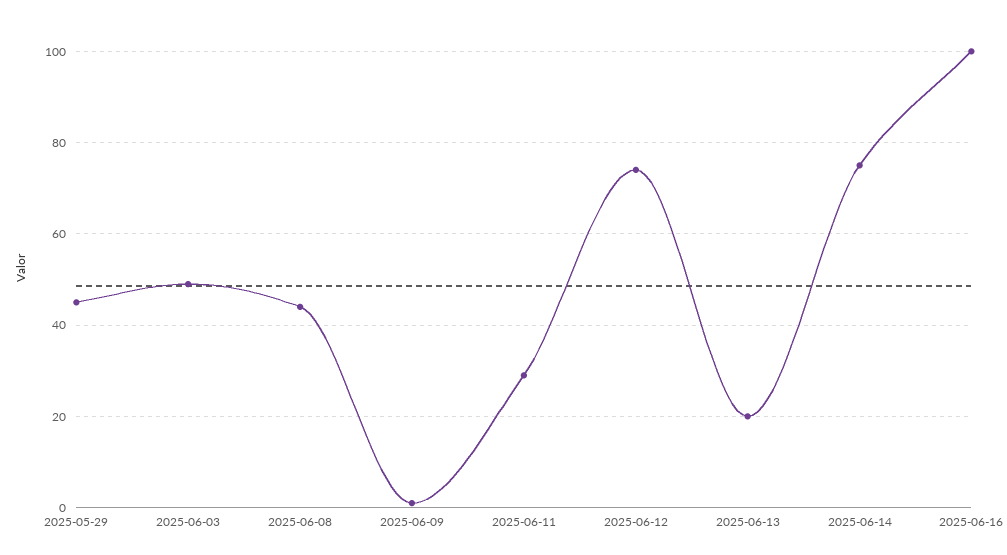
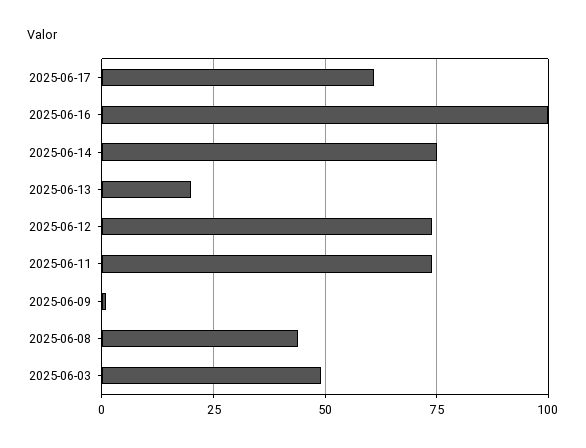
2025-05-29: 45 -> none
2025-06-11: 30 -> 75
2025-06-17: none -> 60

